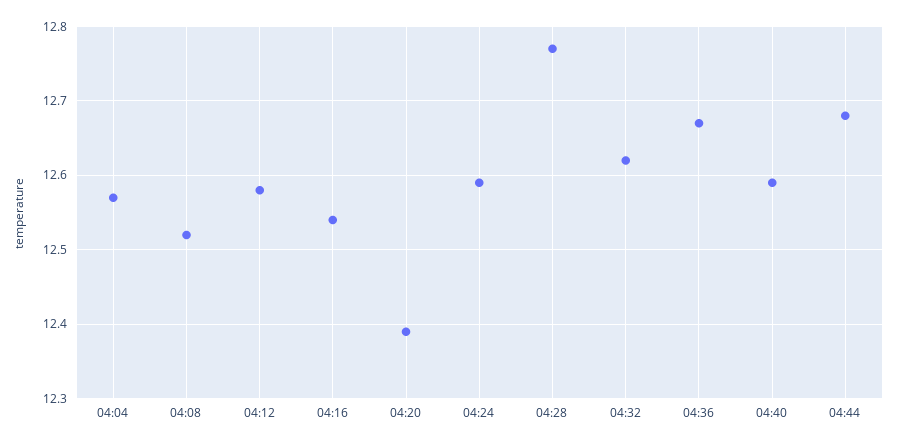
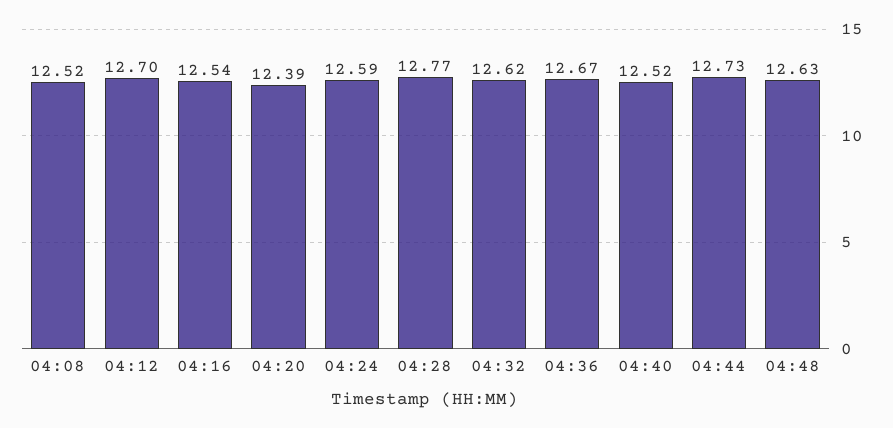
04:04: 12.57 -> none
04:12: 12.58 -> 12.7
04:40: 12.59 -> 12.52
04:44: 12.68 -> 12.73
04:48: none -> 12.63

